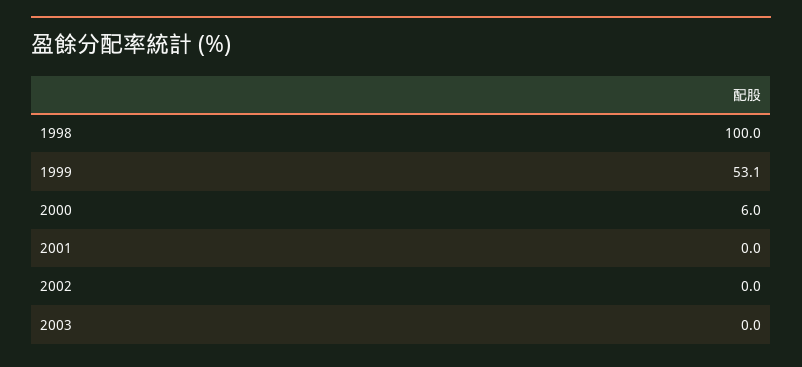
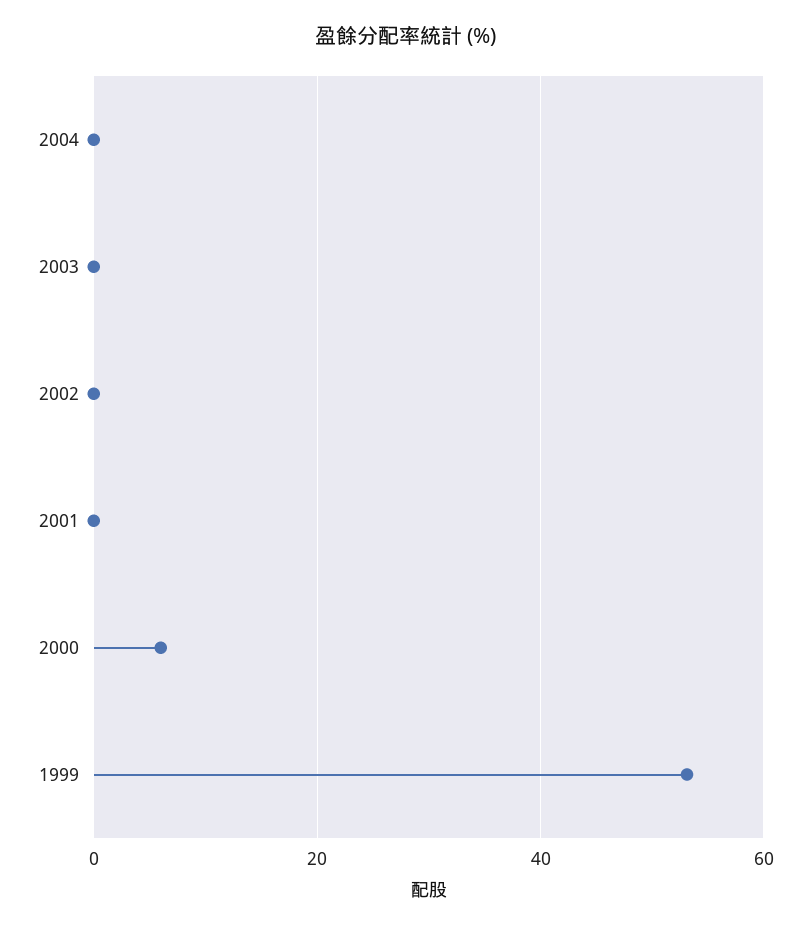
1998: 100 -> none
2004: none -> 0

